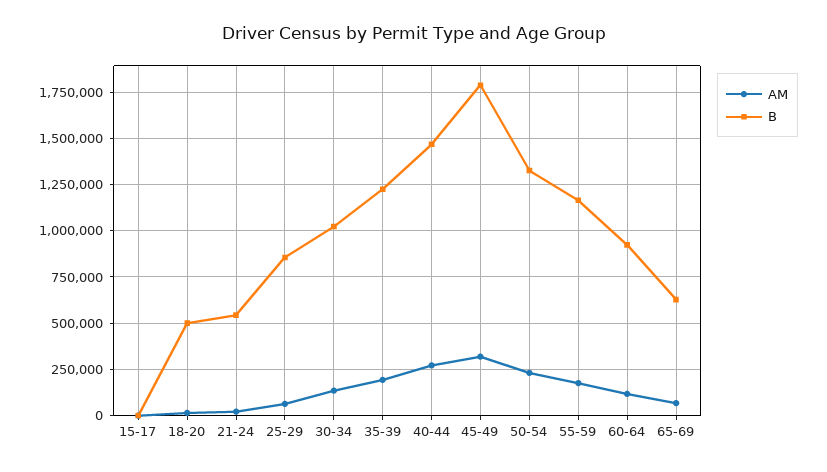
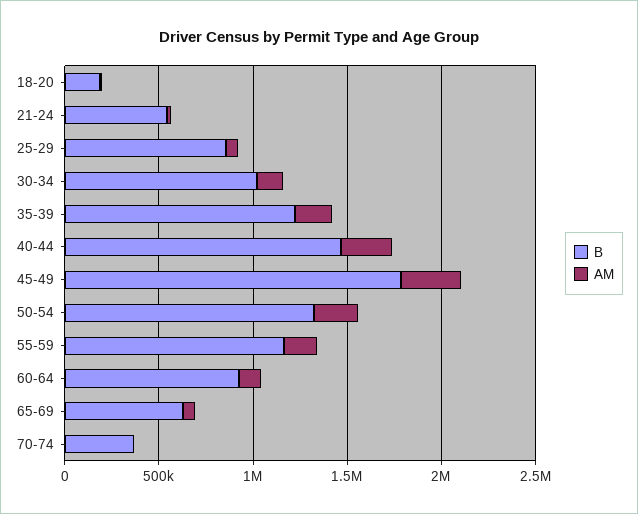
AM, 15-17: 0 -> none
B, 15-17: 0 -> none
B, 18-20: 500000 -> 200000
B, 70-74: none -> 400000
AM, 70-74: none -> 0

